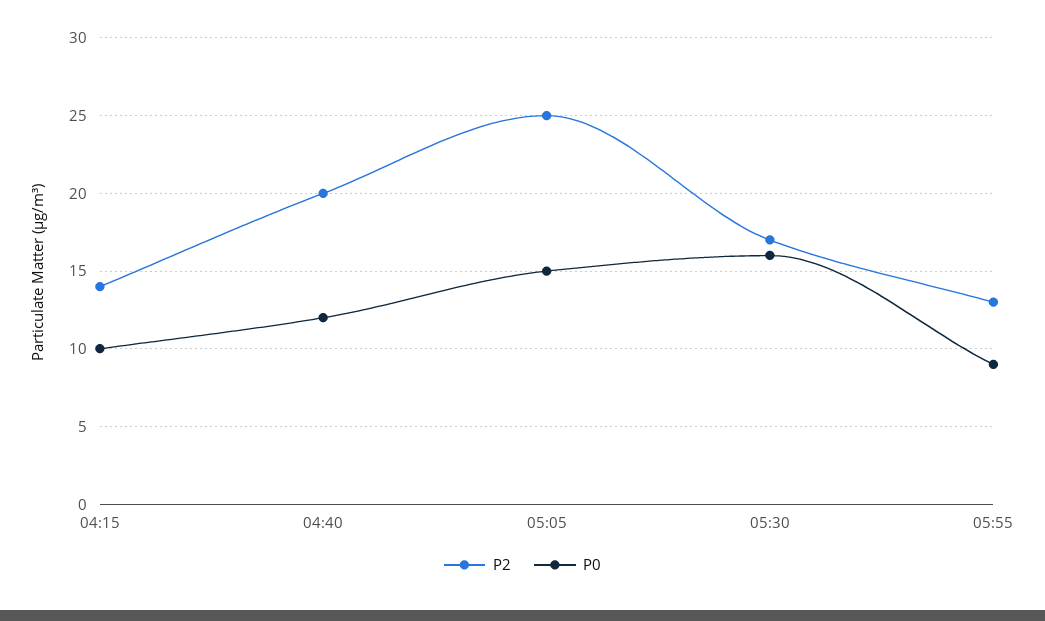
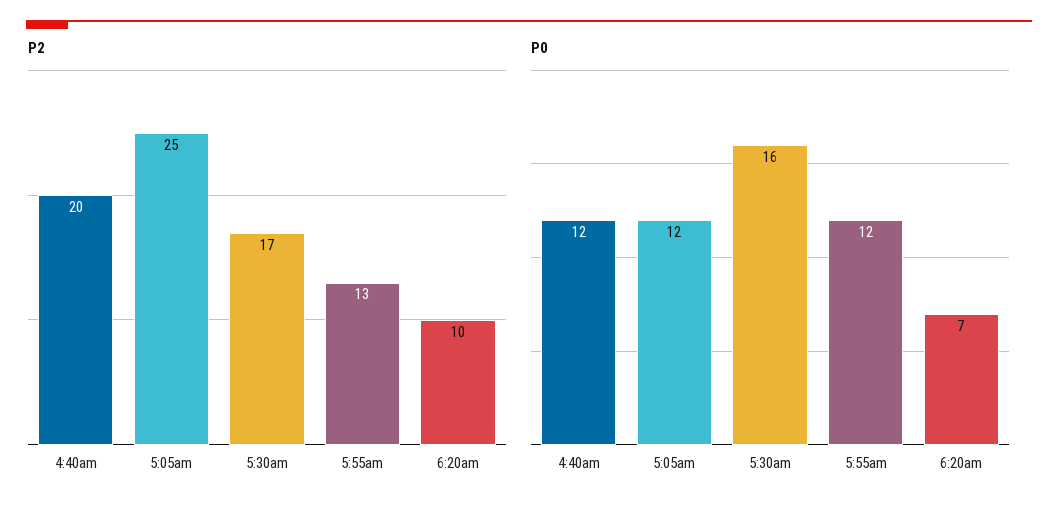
P2, 04:15: 14 -> none
P0, 04:15: 10 -> none
P0, 05:05: 15 -> 12
P0, 05:55: 9 -> 12
P2, 6:20am: none -> 10
P0, 6:20am: none -> 7

